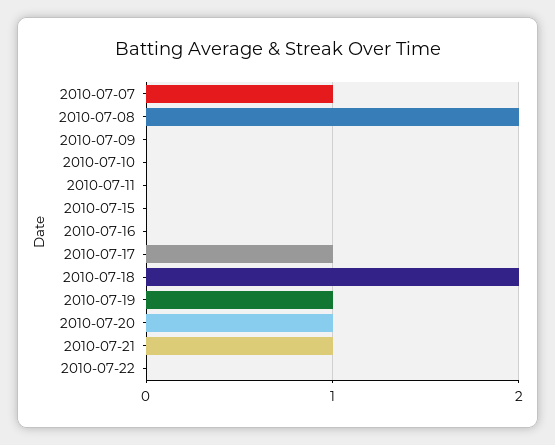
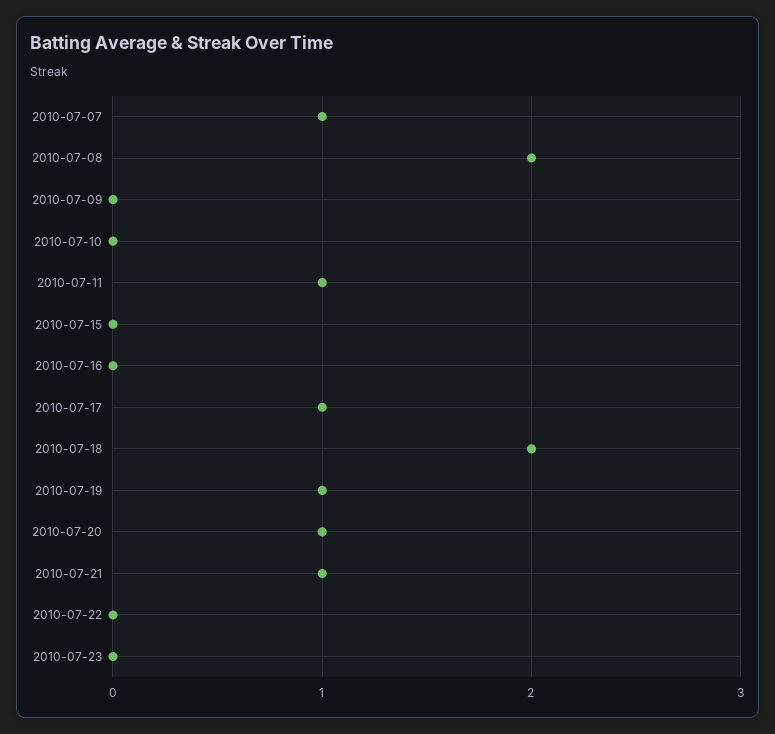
2010-07-11: 0 -> 1
2010-07-23: none -> 0

